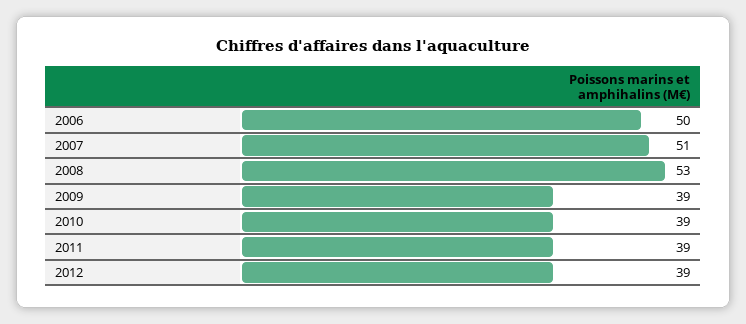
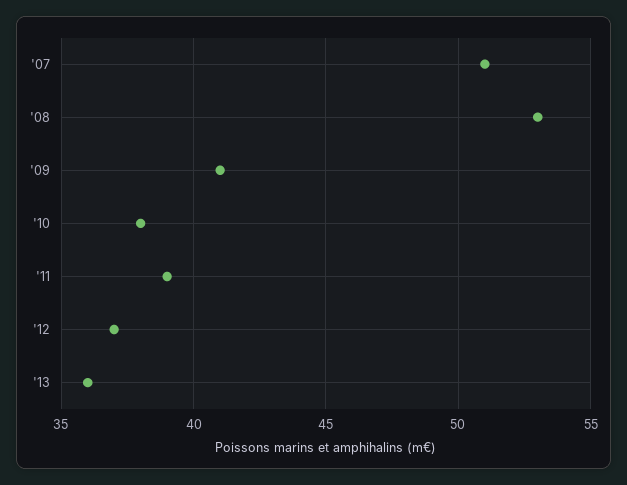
2006: 50 -> none
2009: 39 -> 41
2010: 39 -> 38
2012: 39 -> 37
'13: none -> 36

